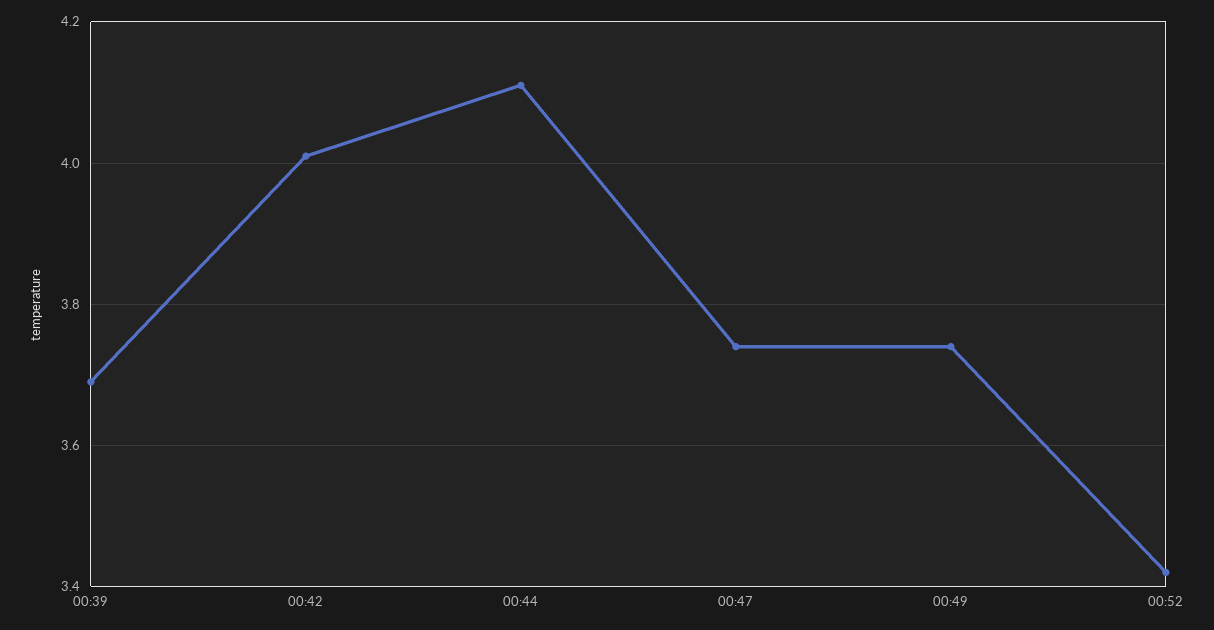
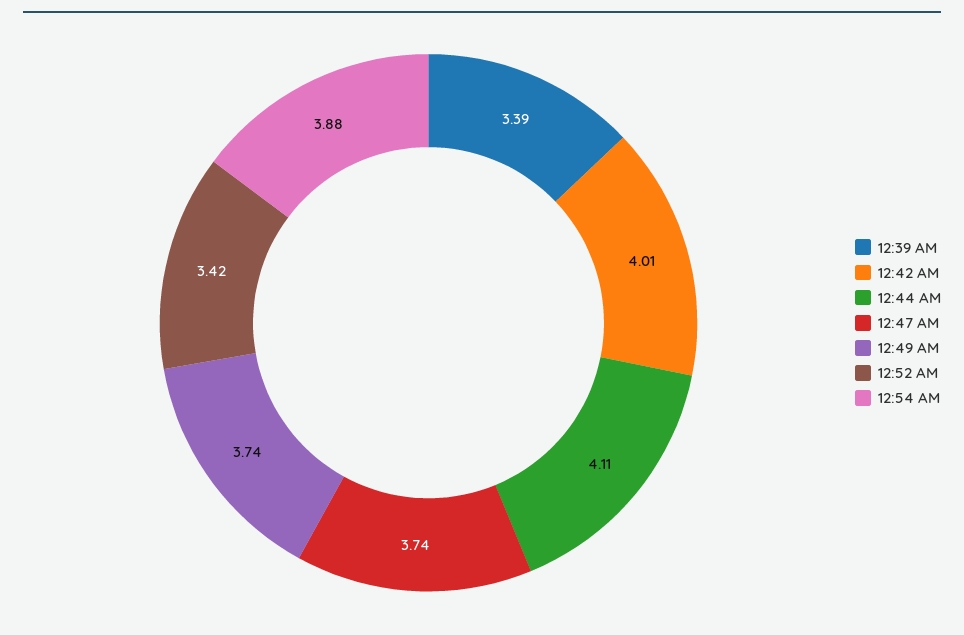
00:39: 3.7 -> 3.39
12:54 AM: none -> 3.88

